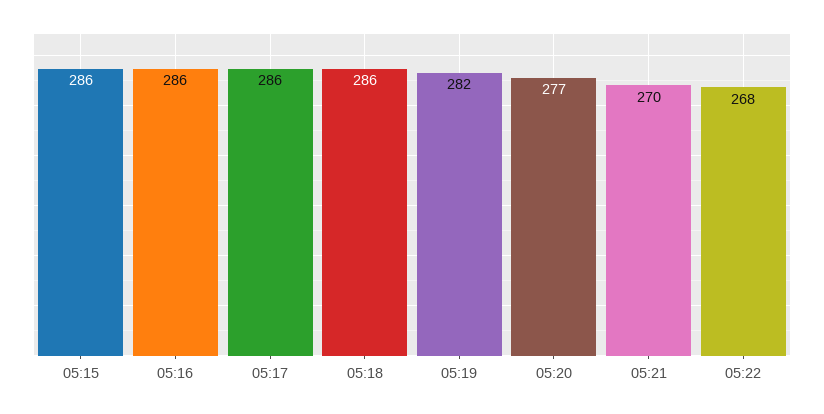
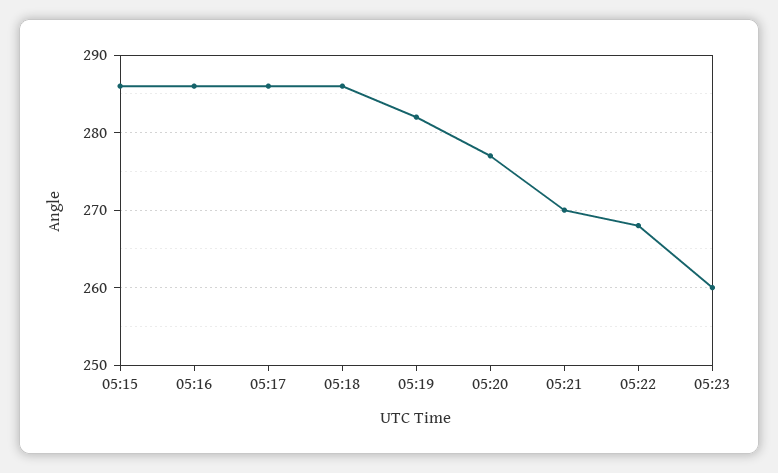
05:23: none -> 260

